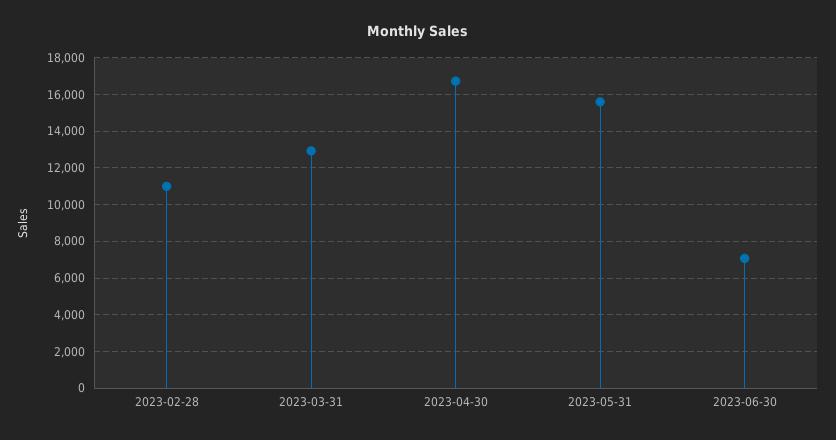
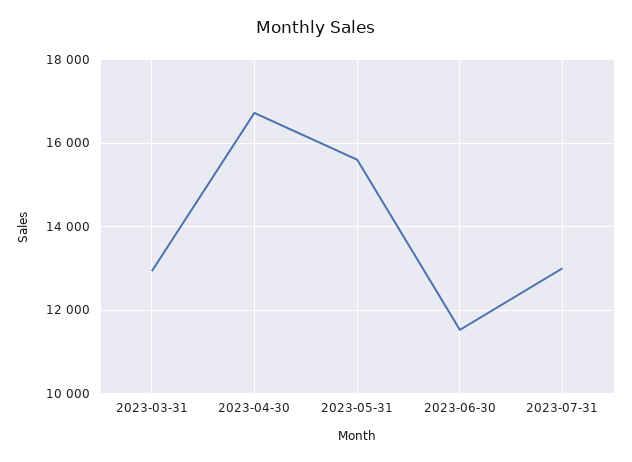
2023-02-28: 11000 -> none
2023-06-30: 7000 -> 11600
2023-07-31: none -> 13000

